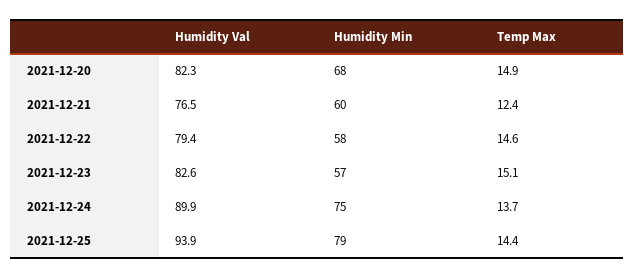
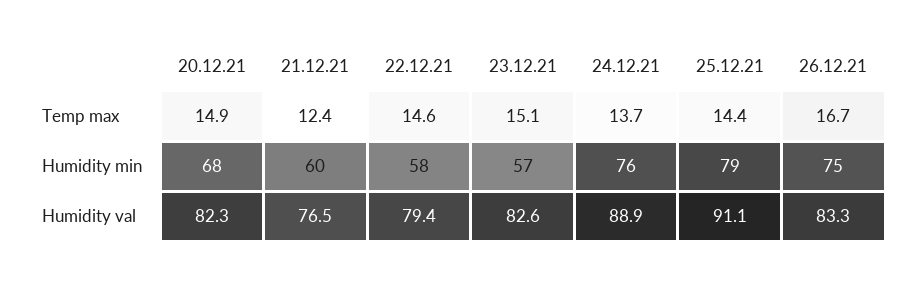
Humidity Val, 2021-12-24: 89.9 -> 88.9
Humidity Min, 2021-12-24: 75 -> 76
Humidity Val, 2021-12-25: 93.9 -> 91.1
Temp Max, 26.12.21: none -> 16.7
Humidity Min, 26.12.21: none -> 75
Humidity Val, 26.12.21: none -> 83.3

